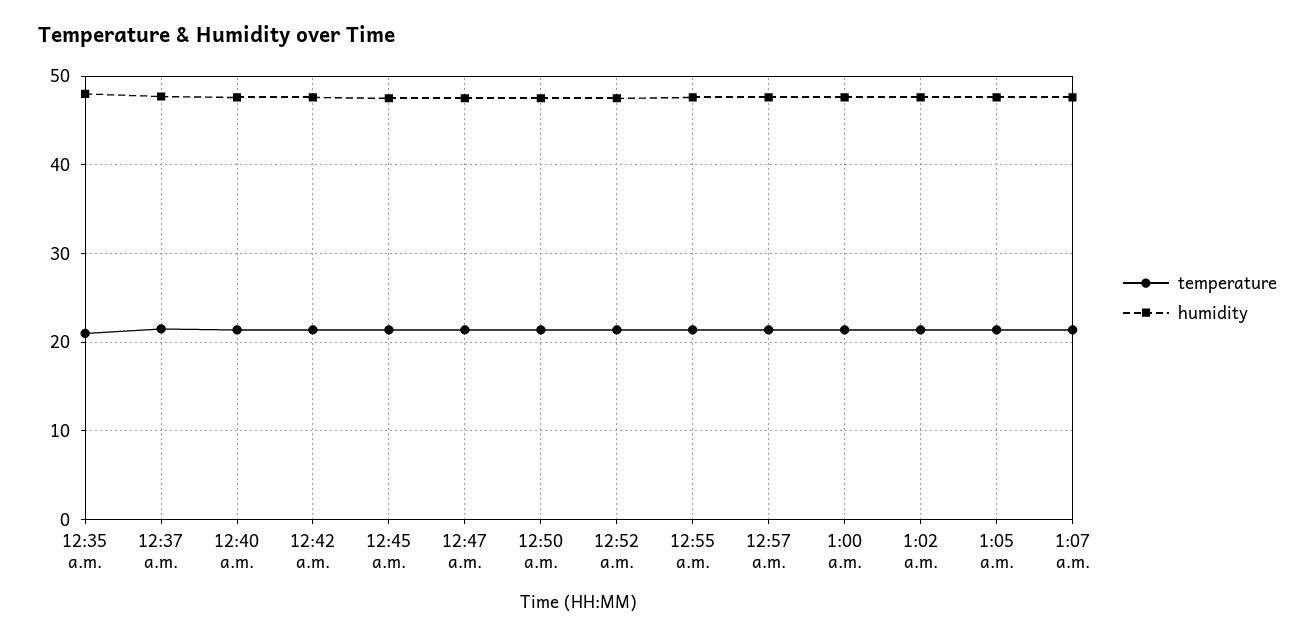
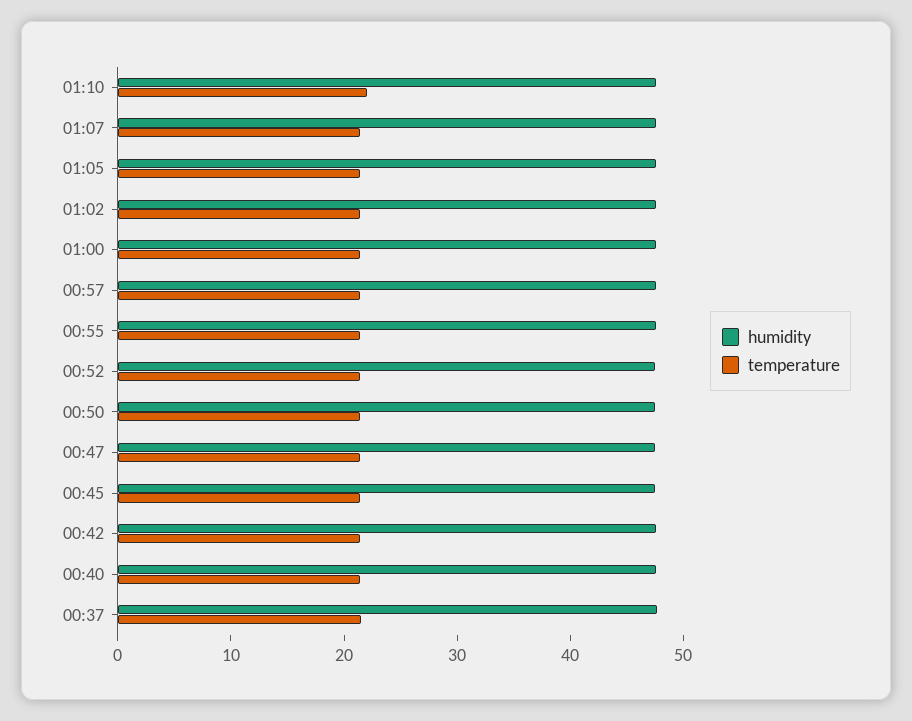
temperature, 12:35 a.m.: 21 -> none
humidity, 12:35 a.m.: 48 -> none
humidity, 01:10: none -> 48
temperature, 01:10: none -> 22

